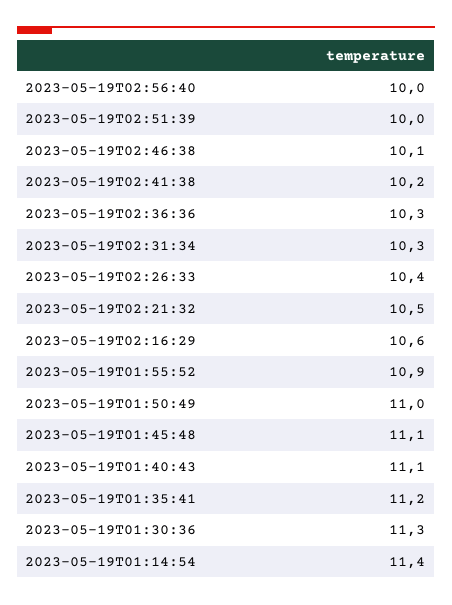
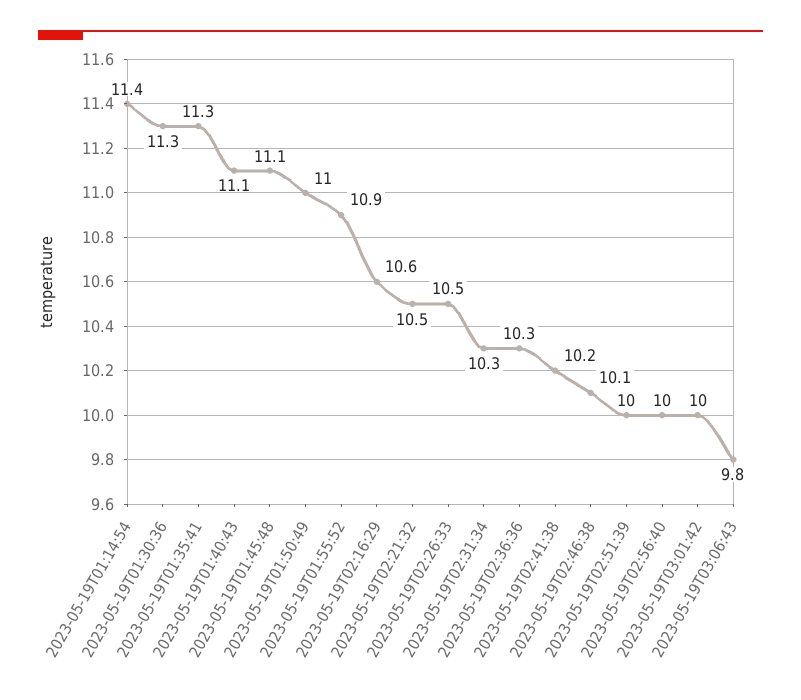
2023-05-19T02:26:33: 10.4 -> 10.5
2023-05-19T01:35:41: 11.2 -> 11.3
2023-05-19T03:01:42: none -> 10
2023-05-19T03:06:43: none -> 9.8

